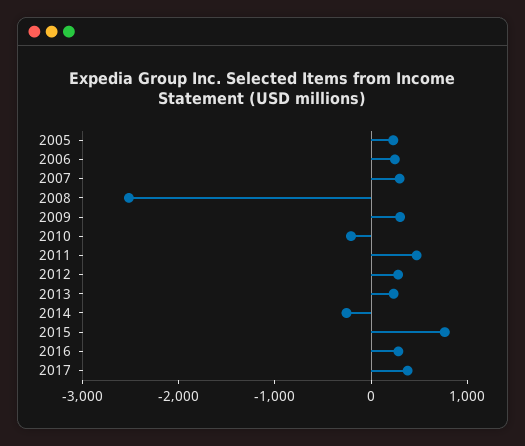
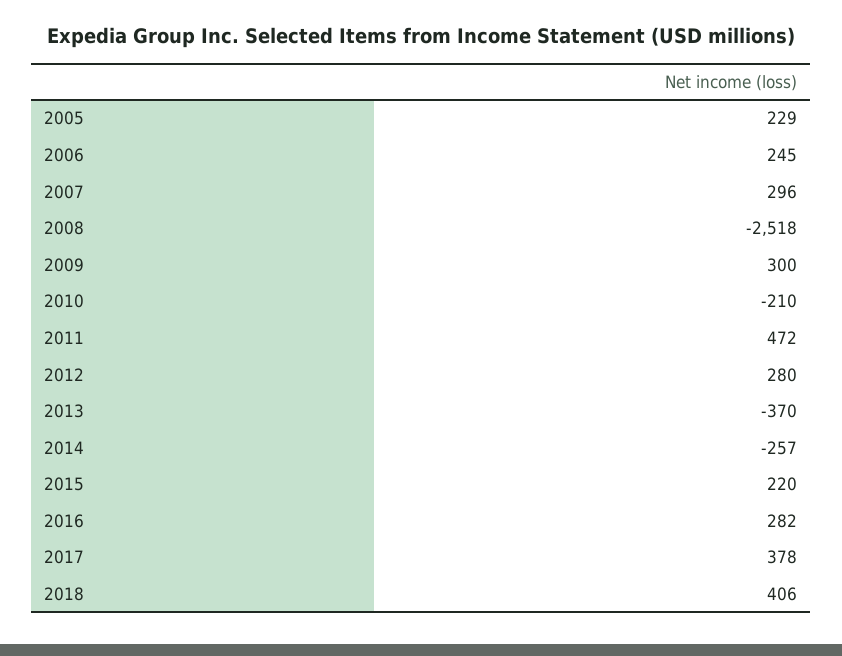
2013: 200 -> -370
2015: 800 -> 220
2018: none -> 406

